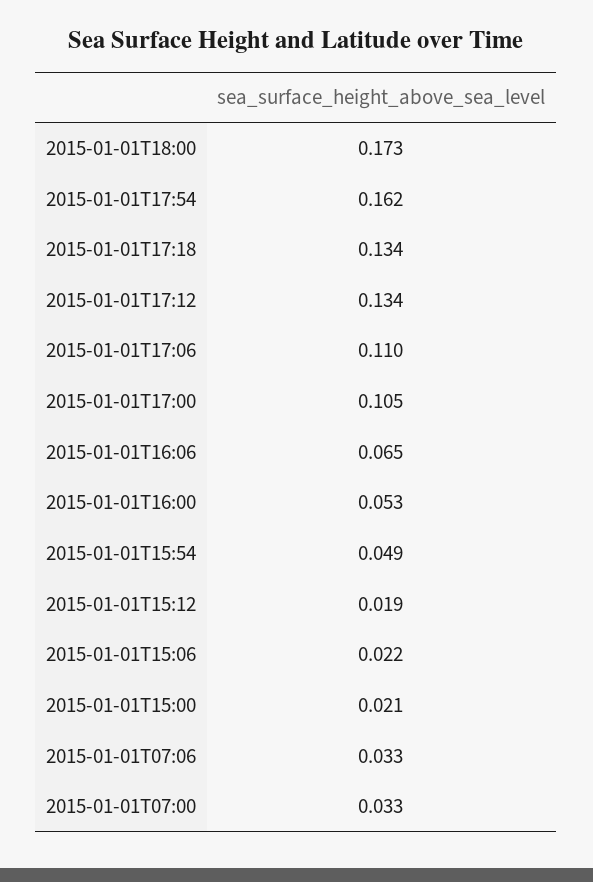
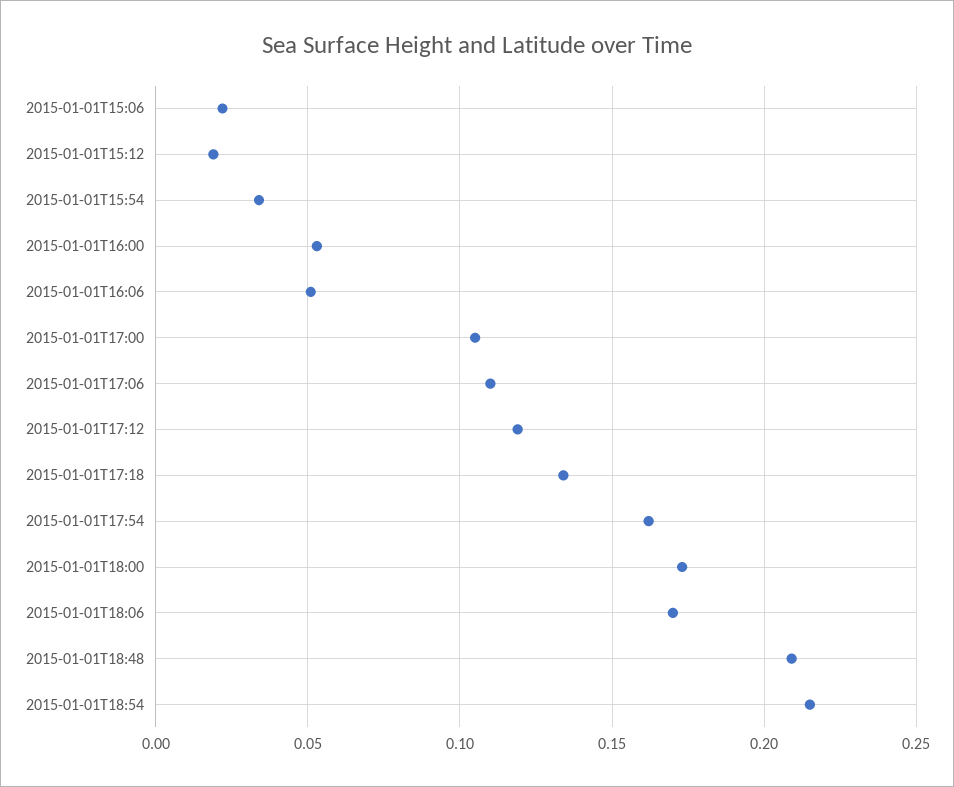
2015-01-01T17:12: 0.134 -> 0.12
2015-01-01T16:06: 0.065 -> 0.05
2015-01-01T15:54: 0.049 -> 0.035
2015-01-01T15:00: 0.021 -> none
2015-01-01T07:06: 0.033 -> none
2015-01-01T07:00: 0.033 -> none
2015-01-01T18:06: none -> 0.17
2015-01-01T18:48: none -> 0.21
2015-01-01T18:54: none -> 0.215

